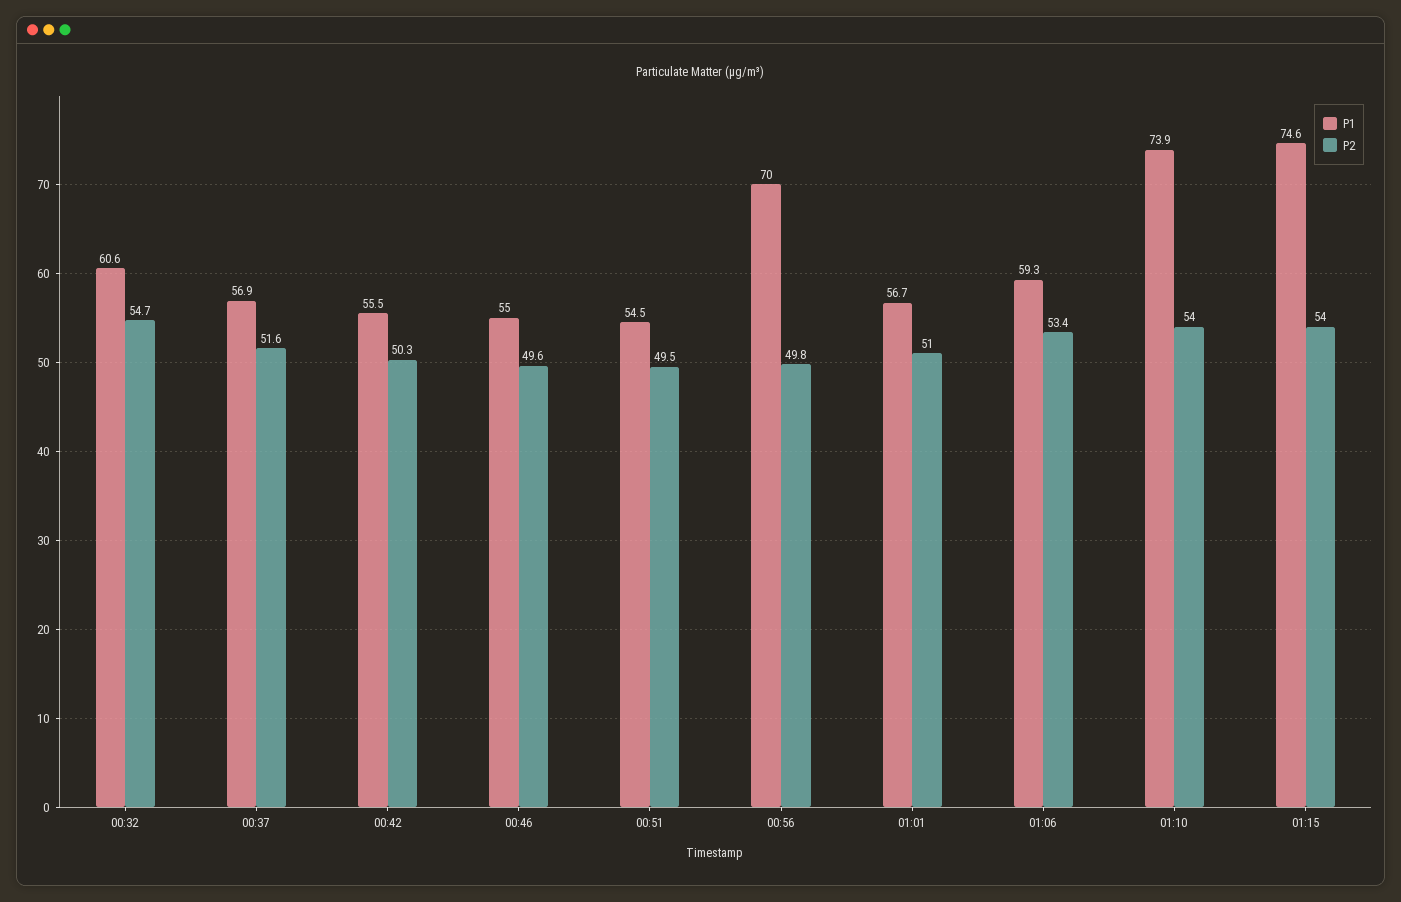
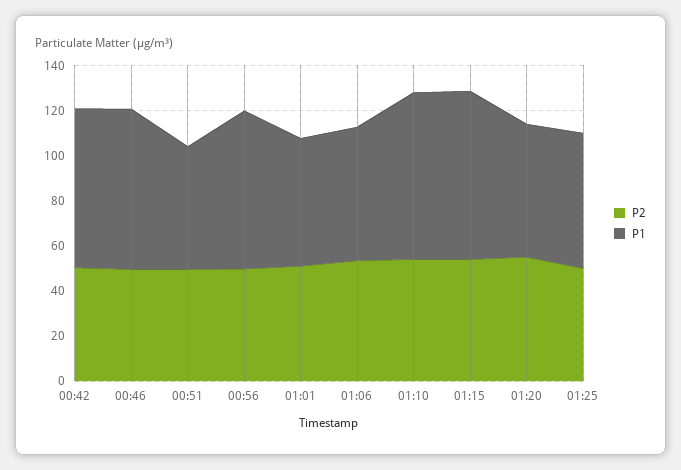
P1, 00:32: 60.6 -> none
P2, 00:32: 54.7 -> none
P1, 00:37: 56.9 -> none
P2, 00:37: 51.6 -> none
P1, 00:42: 55.5 -> 70
P1, 00:46: 55 -> 70
P2, 01:20: none -> 55
P1, 01:20: none -> 60
P2, 01:25: none -> 50
P1, 01:25: none -> 60

